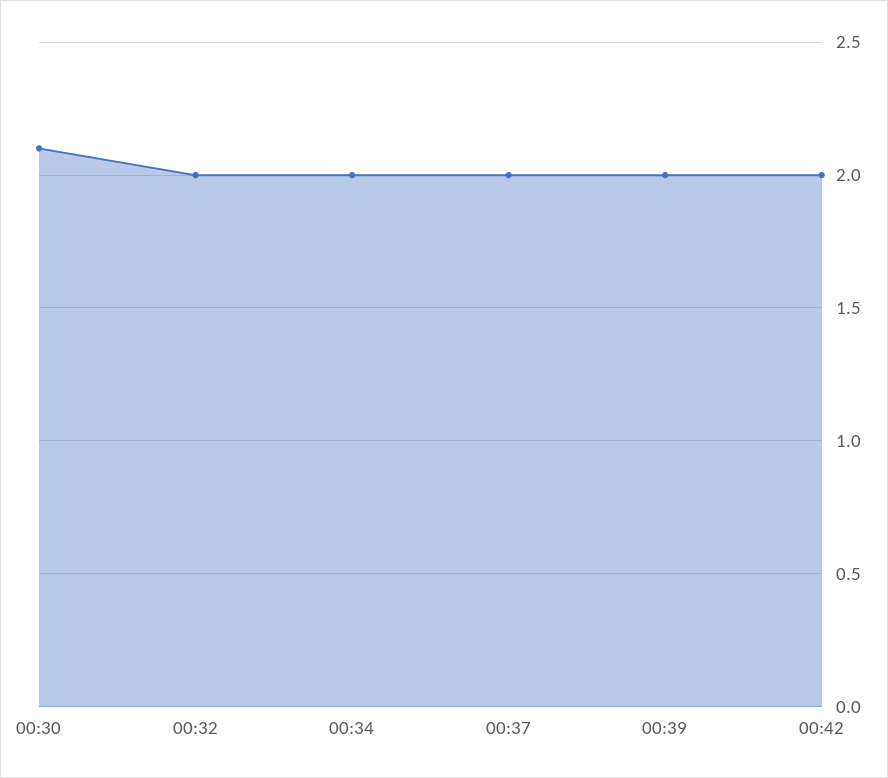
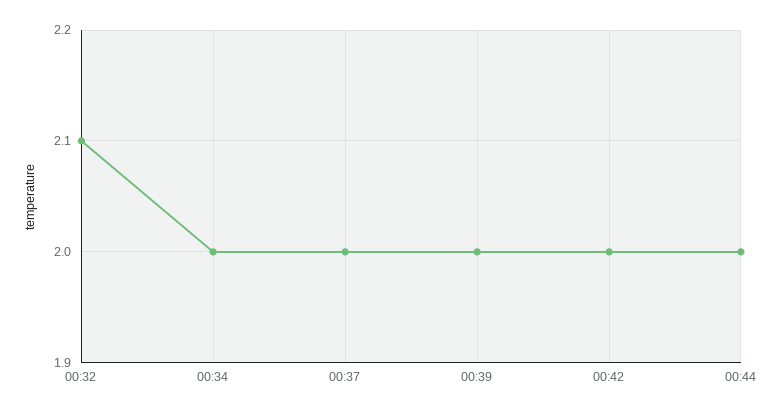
00:30: 2.1 -> none
00:32: 2 -> 2.1
00:44: none -> 2

